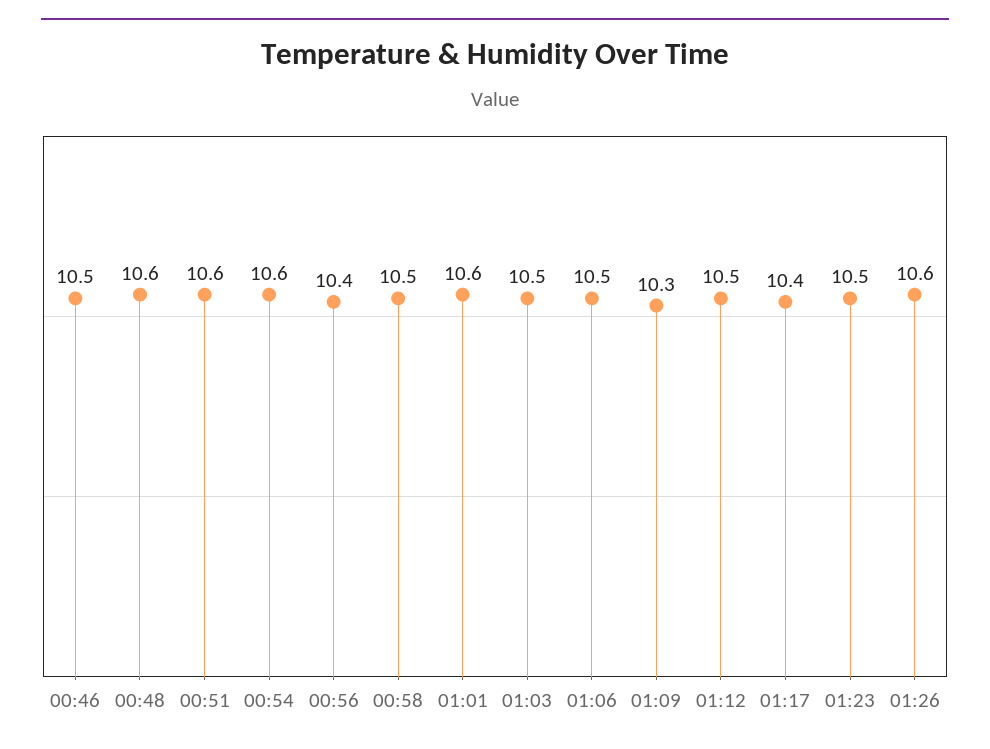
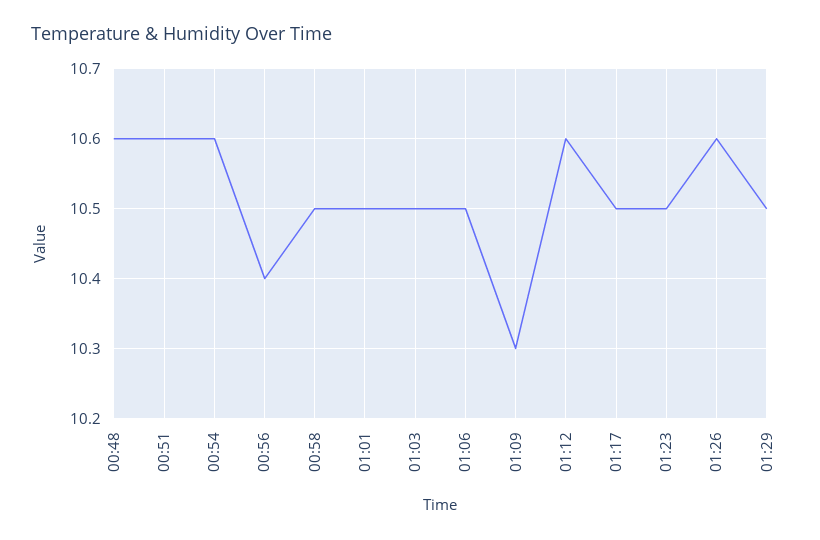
00:46: 10.5 -> none
01:01: 10.6 -> 10.5
01:12: 10.5 -> 10.6
01:17: 10.4 -> 10.5
01:29: none -> 10.5

